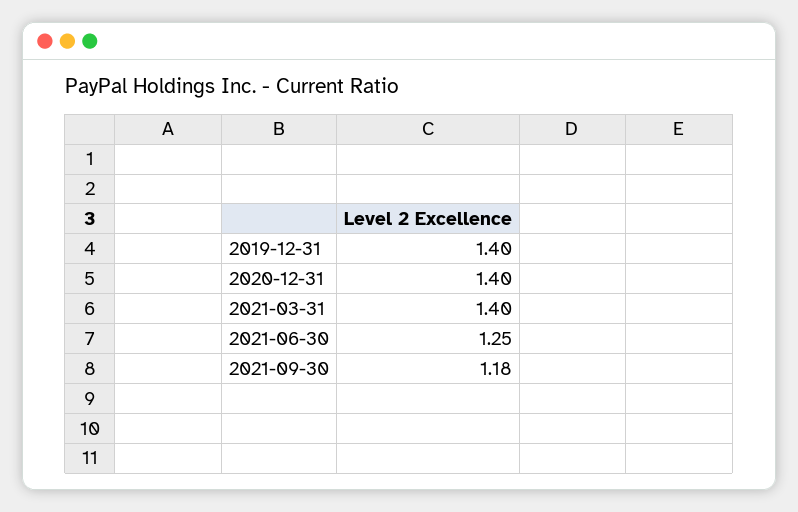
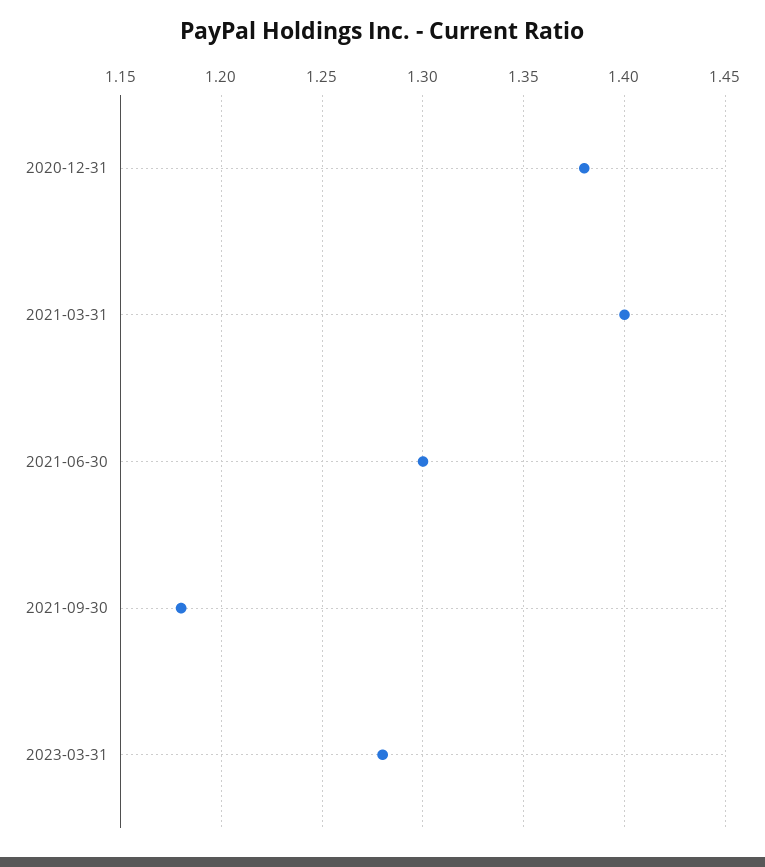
2019-12-31: 1.4 -> none
2020-12-31: 1.4 -> 1.38
2021-06-30: 1.25 -> 1.3
2023-03-31: none -> 1.28

